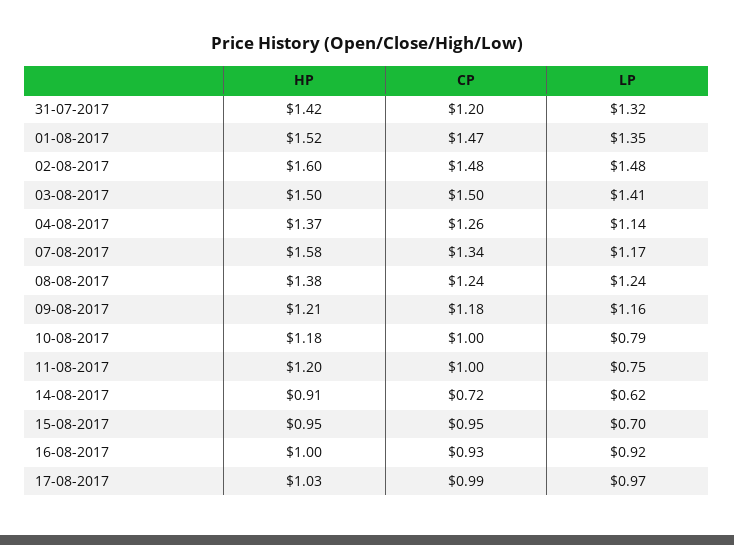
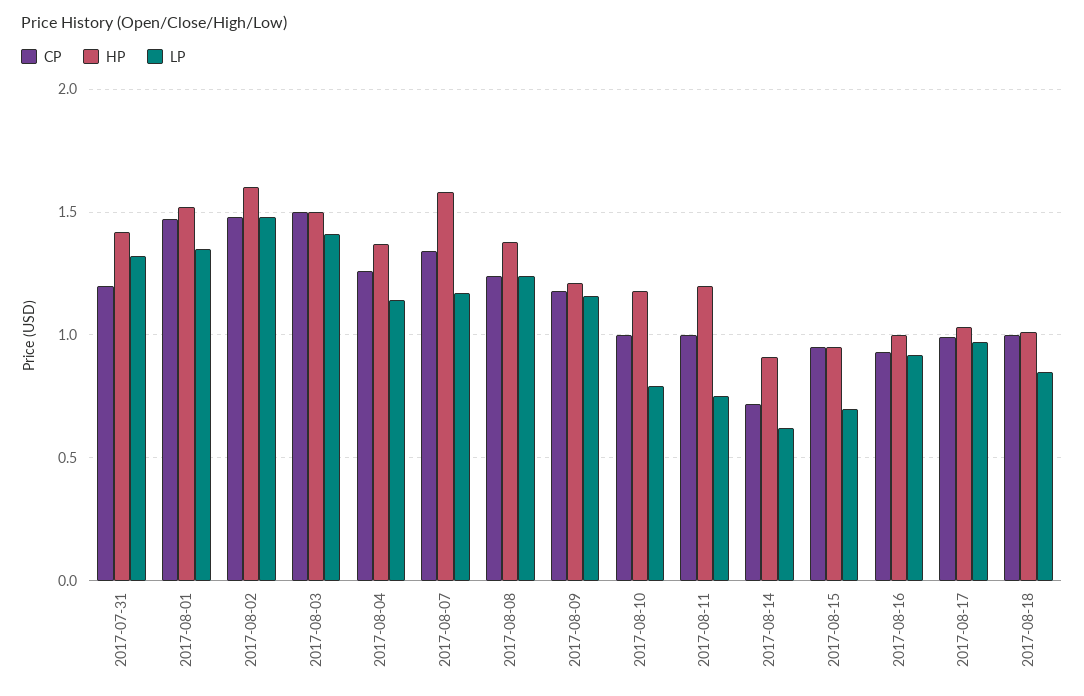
CP, 2017-08-18: none -> 1
HP, 2017-08-18: none -> 1
LP, 2017-08-18: none -> 0.85

